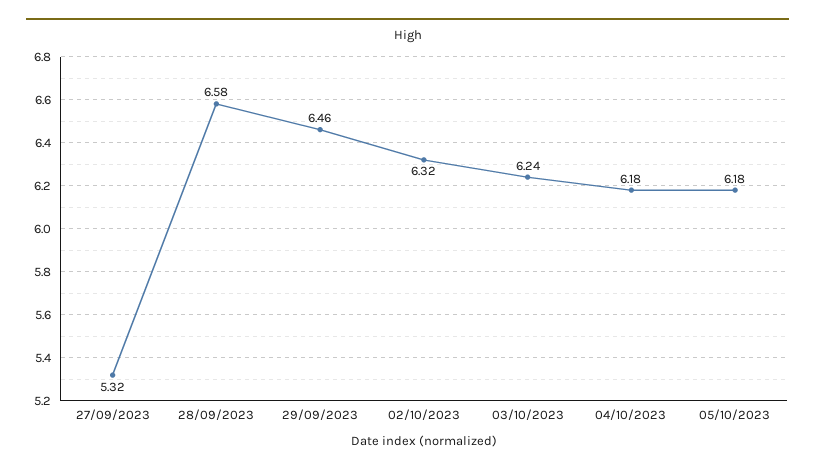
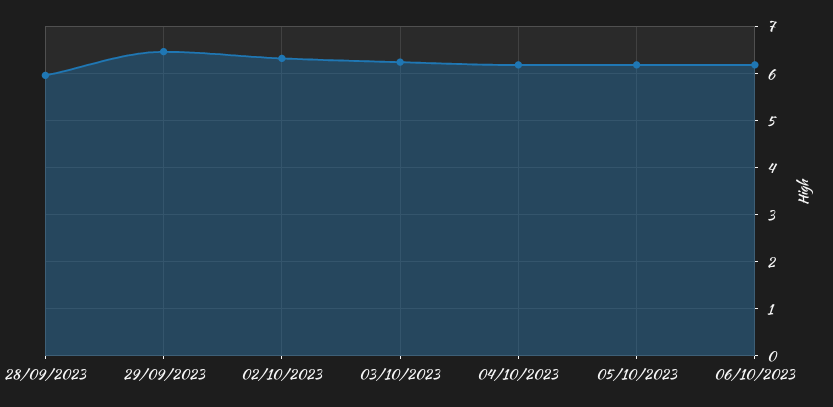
27/09/2023: 5.32 -> none
28/09/2023: 6.58 -> 6
06/10/2023: none -> 6.2

